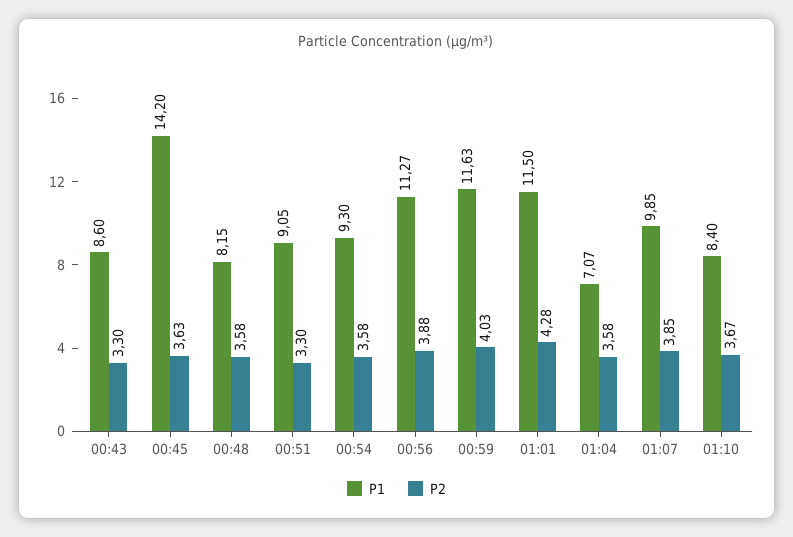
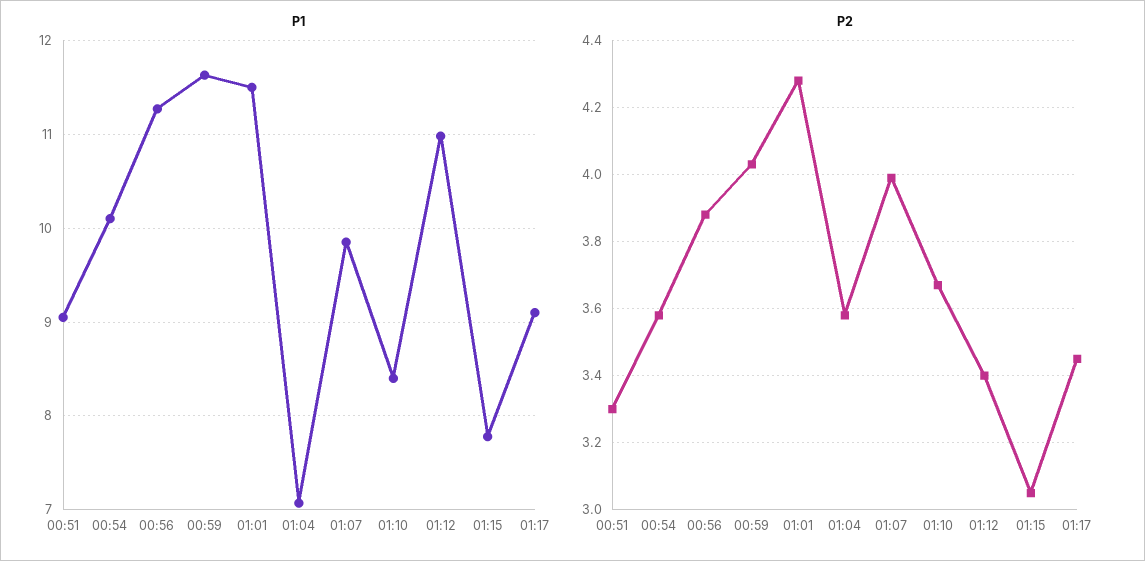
P1, 00:43: 8.6 -> none
P2, 00:43: 3.3 -> none
P1, 00:45: 14.2 -> none
P2, 00:45: 3.63 -> none
P1, 00:48: 8.15 -> none
P2, 00:48: 3.58 -> none
P1, 00:54: 9.3 -> 10.1
P2, 01:07: 3.85 -> 4
P1, 01:12: none -> 11
P1, 01:15: none -> 7.8
P1, 01:17: none -> 9.1
P2, 01:12: none -> 3.4
P2, 01:15: none -> 3.05
P2, 01:17: none -> 3.45

